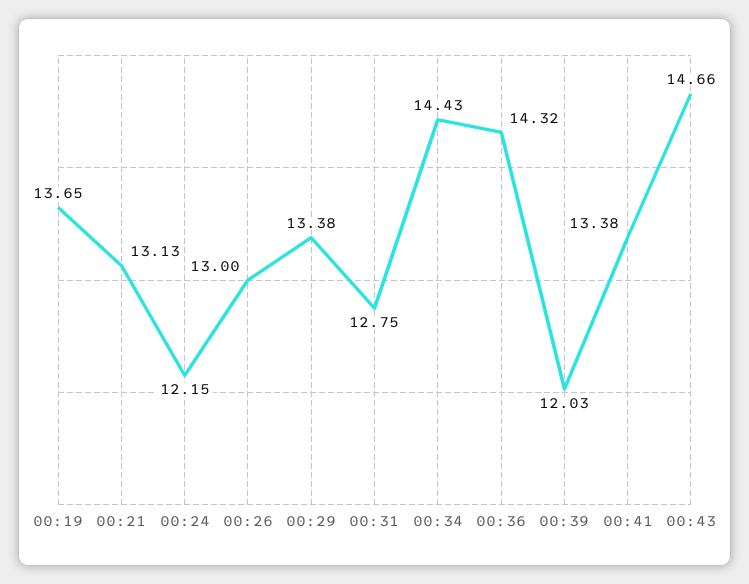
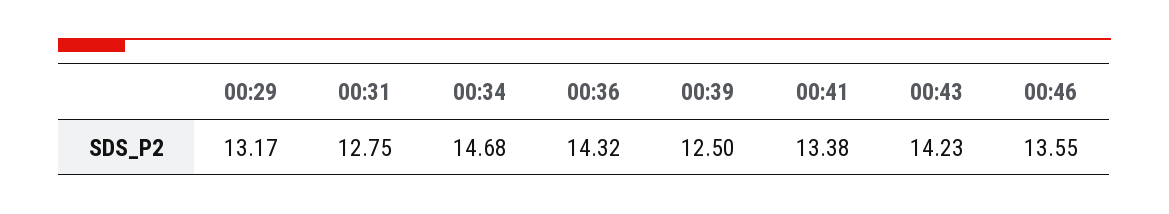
00:19: 13.65 -> none
00:21: 13.13 -> none
00:24: 12.15 -> none
00:26: 13 -> none
00:29: 13.38 -> 13.17
00:34: 14.43 -> 14.68
00:39: 12.03 -> 12.5
00:43: 14.66 -> 14.23
00:46: none -> 13.55

